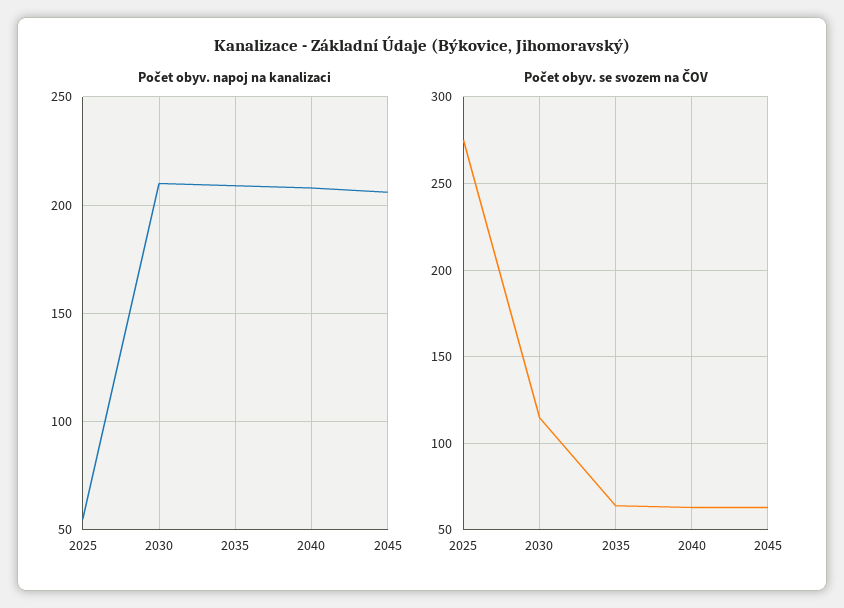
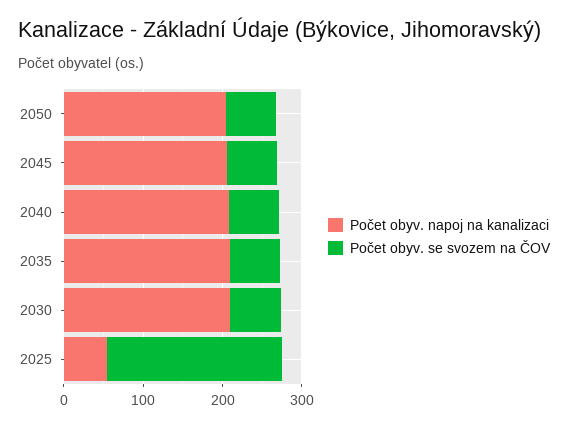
Počet obyv. se svozem na ČOV, 2025: 275 -> 220
Počet obyv. se svozem na ČOV, 2030: 115 -> 60
Počet obyv. napoj na kanalizaci, 2050: none -> 200
Počet obyv. se svozem na ČOV, 2050: none -> 60

